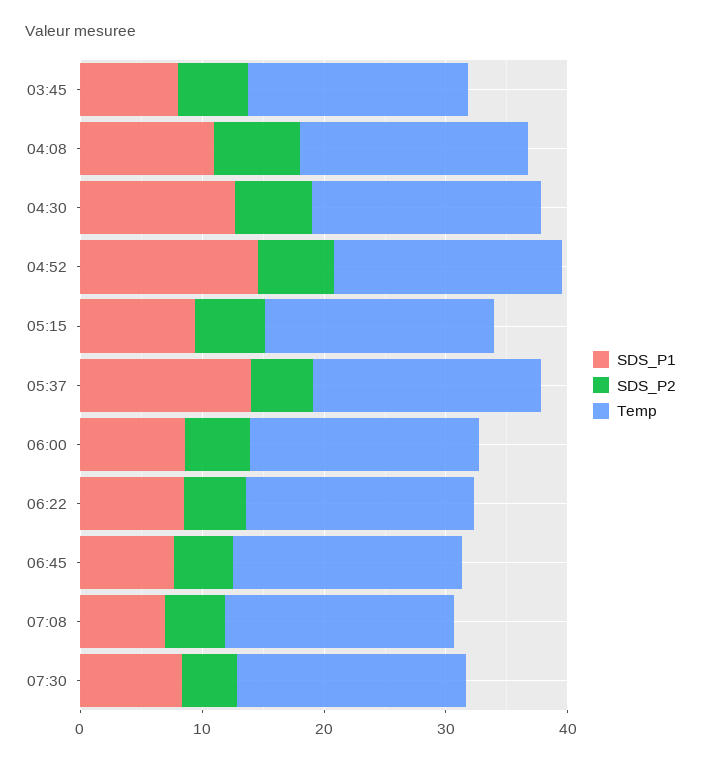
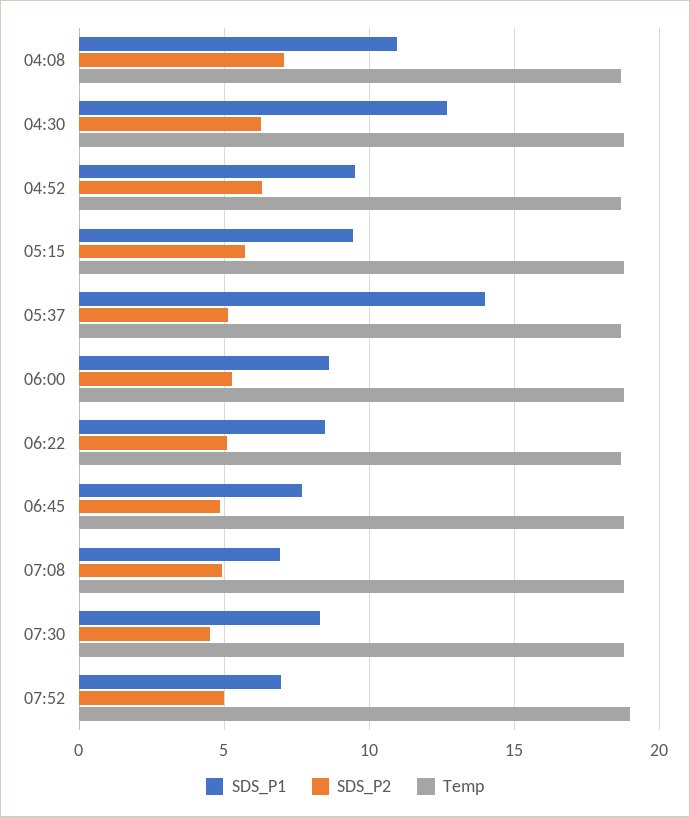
SDS_P1, 03:45: 8 -> none
SDS_P2, 03:45: 6 -> none
Temp, 03:45: 18 -> none
SDS_P1, 04:52: 14 -> 9.5
SDS_P1, 07:52: none -> 7
SDS_P2, 07:52: none -> 5
Temp, 07:52: none -> 19

